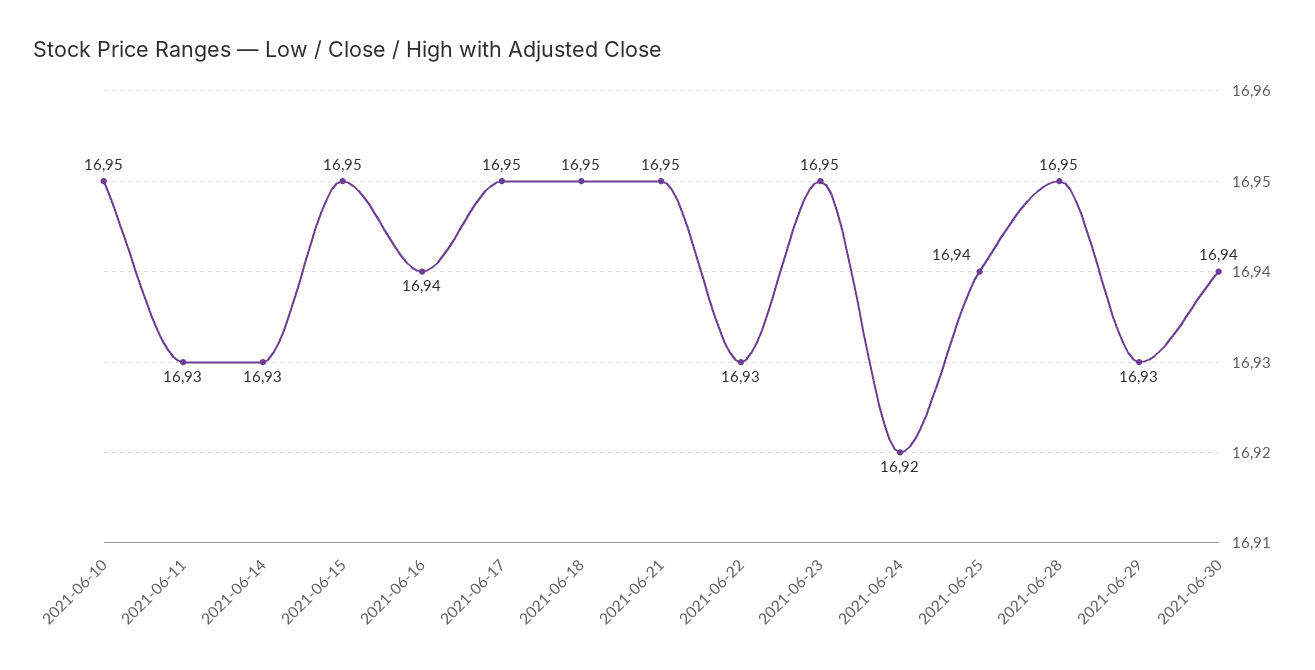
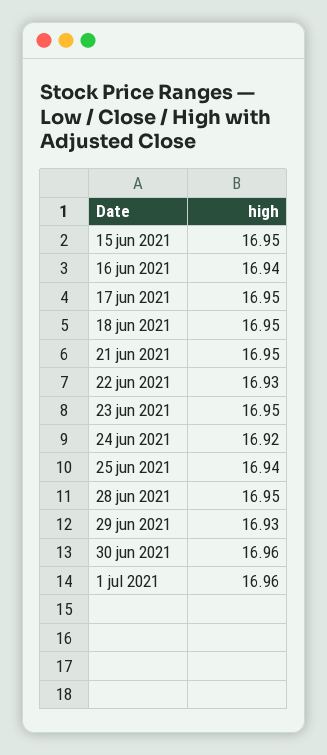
2021-06-10: 16.95 -> none
2021-06-11: 16.93 -> none
2021-06-14: 16.93 -> none
2021-06-30: 16.94 -> 16.96
1 jul 2021: none -> 16.96

